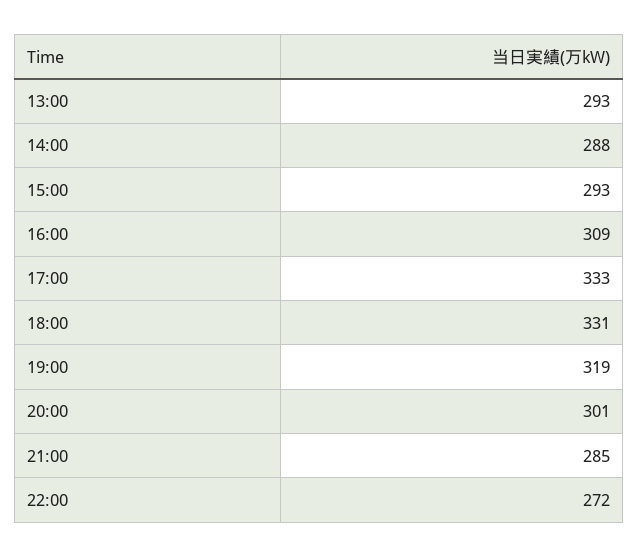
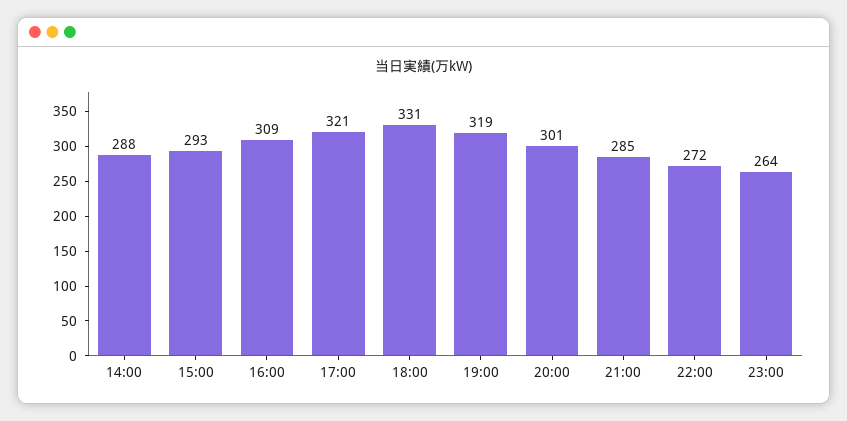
13:00: 293 -> none
17:00: 333 -> 321
23:00: none -> 264

